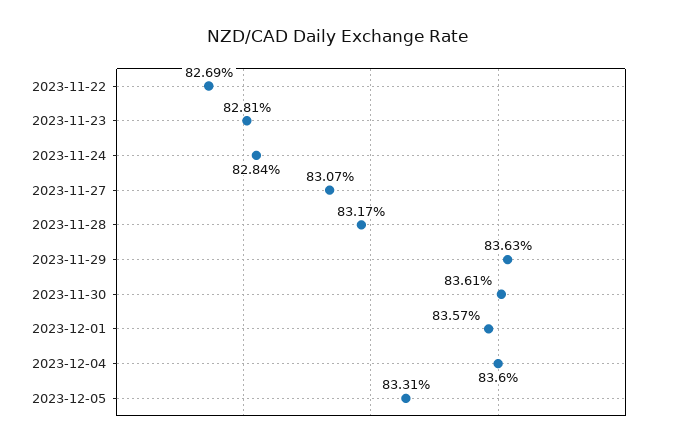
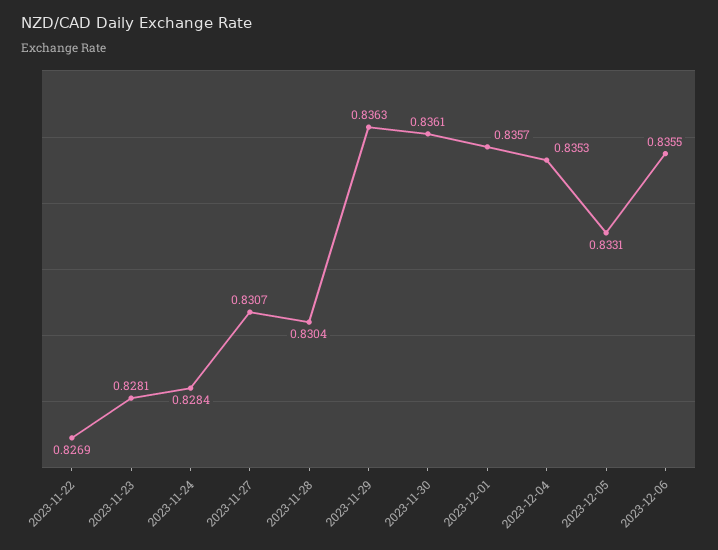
2023-11-28: 0.8317 -> 0.8304
2023-12-04: 0.836 -> 0.8353
2023-12-06: none -> 0.8355

